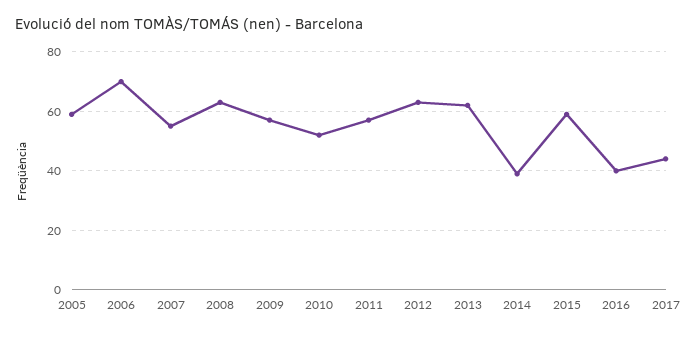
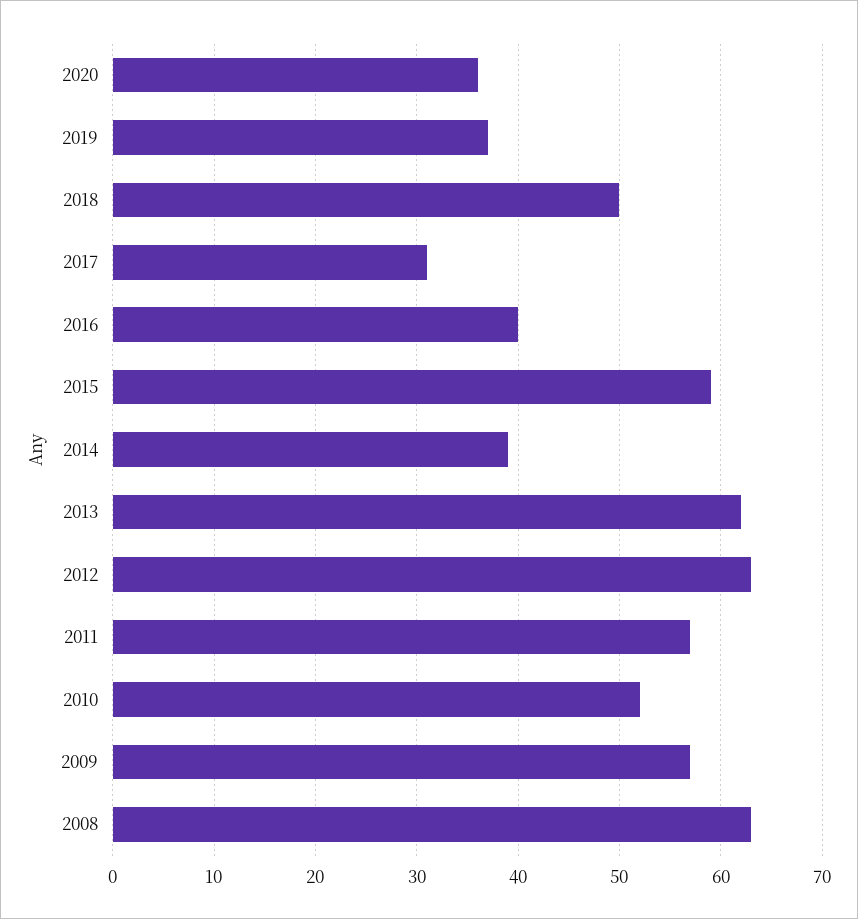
2005: 60 -> none
2006: 70 -> none
2007: 55 -> none
2017: 45 -> 31
2020: none -> 36
2019: none -> 37
2018: none -> 50

